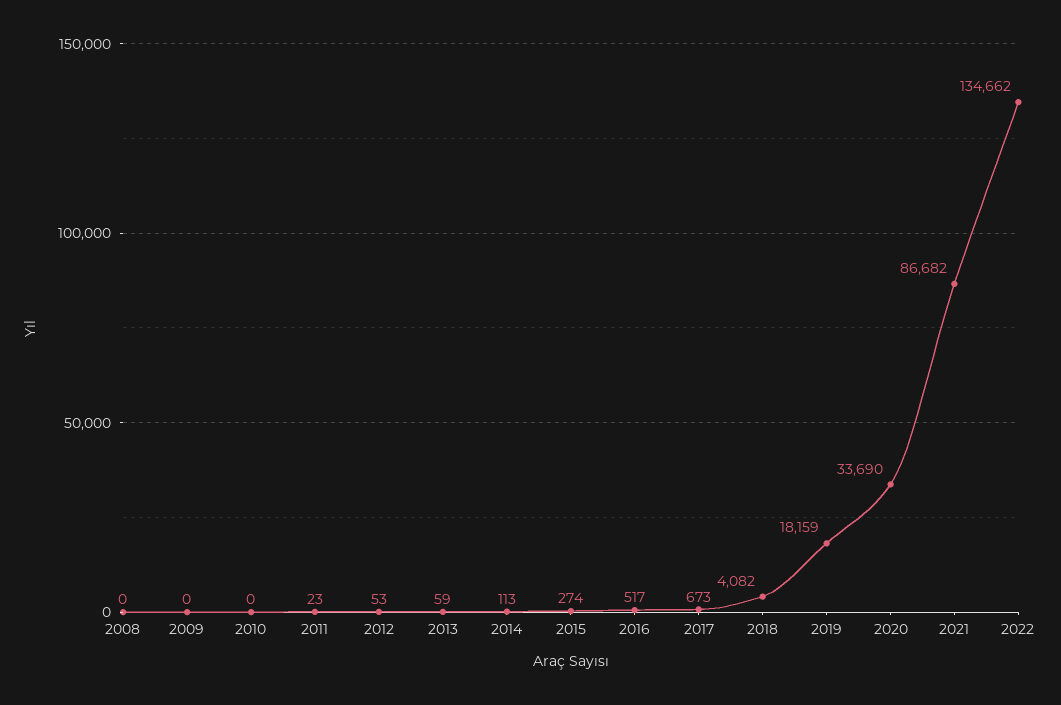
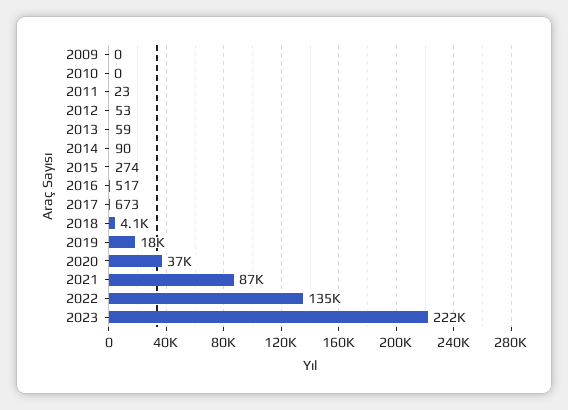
2008: 0 -> none
2014: 113 -> 90
2020: 33690 -> 37000
2023: none -> 222000

